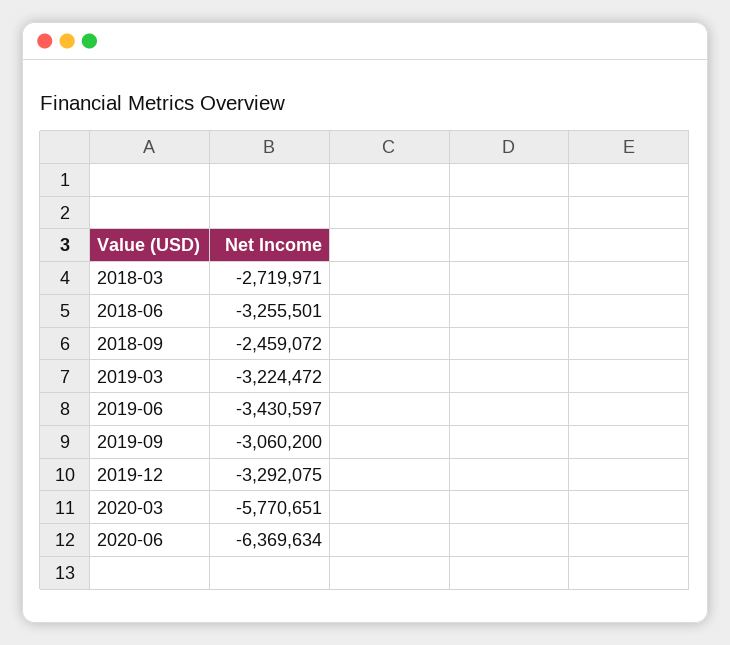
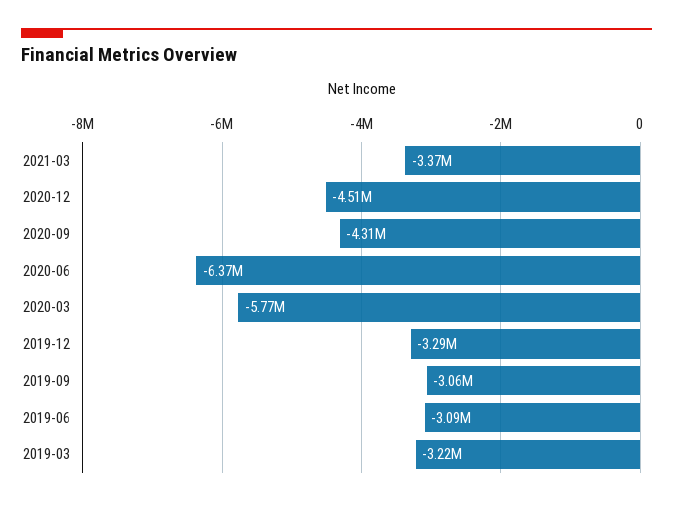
2018-03: -2719971 -> none
2018-06: -3255501 -> none
2018-09: -2459072 -> none
2019-06: -3430597 -> -3090000
2021-03: none -> -3370000
2020-12: none -> -4510000
2020-09: none -> -4310000

